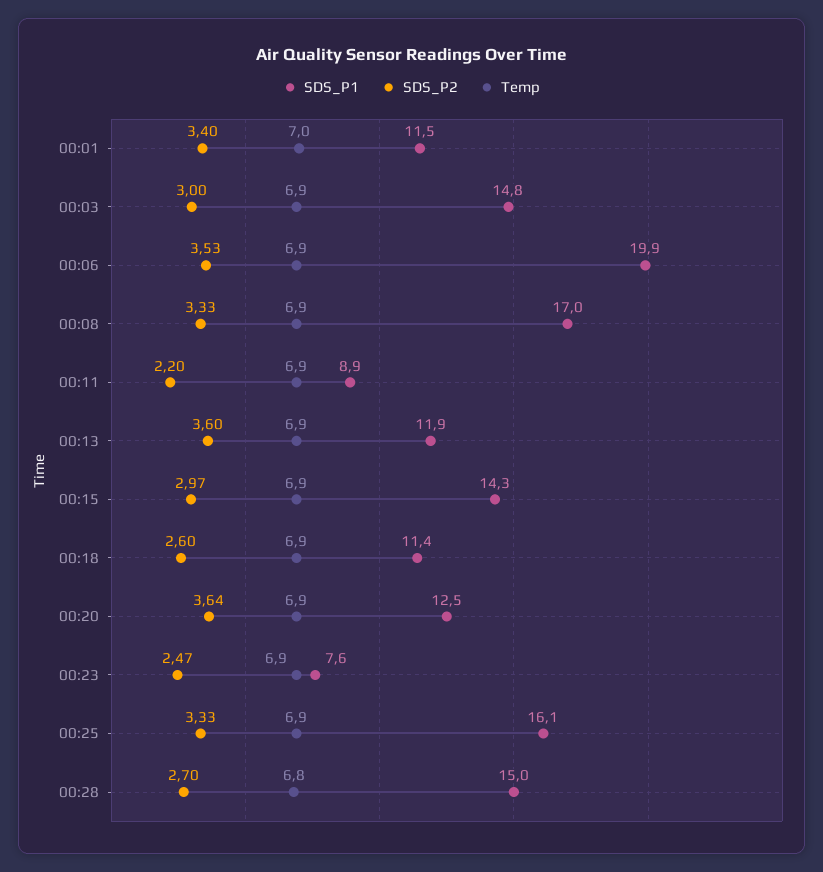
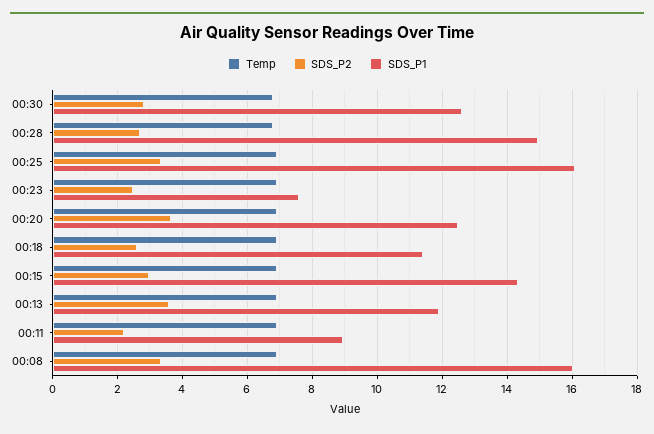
SDS_P1, 00:01: 11.5 -> none
SDS_P2, 00:01: 3.4 -> none
Temp, 00:01: 7 -> none
SDS_P1, 00:03: 14.8 -> none
SDS_P2, 00:03: 3 -> none
Temp, 00:03: 6.9 -> none
SDS_P1, 00:06: 19.9 -> none
SDS_P2, 00:06: 3.53 -> none
Temp, 00:06: 6.9 -> none
SDS_P1, 00:08: 17 -> 16
Temp, 00:30: none -> 6.8
SDS_P2, 00:30: none -> 2.8
SDS_P1, 00:30: none -> 12.6

